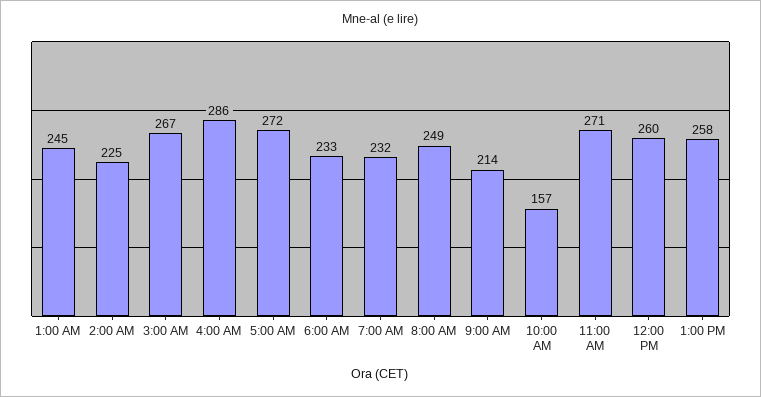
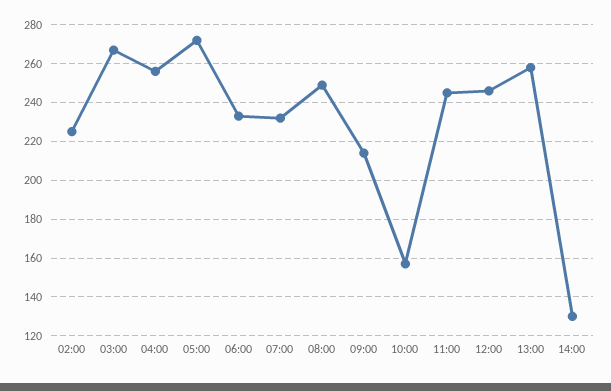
1:00 AM: 245 -> none
4:00 AM: 286 -> 255
11:00 AM: 271 -> 245
12:00 PM: 260 -> 245
14:00: none -> 130

